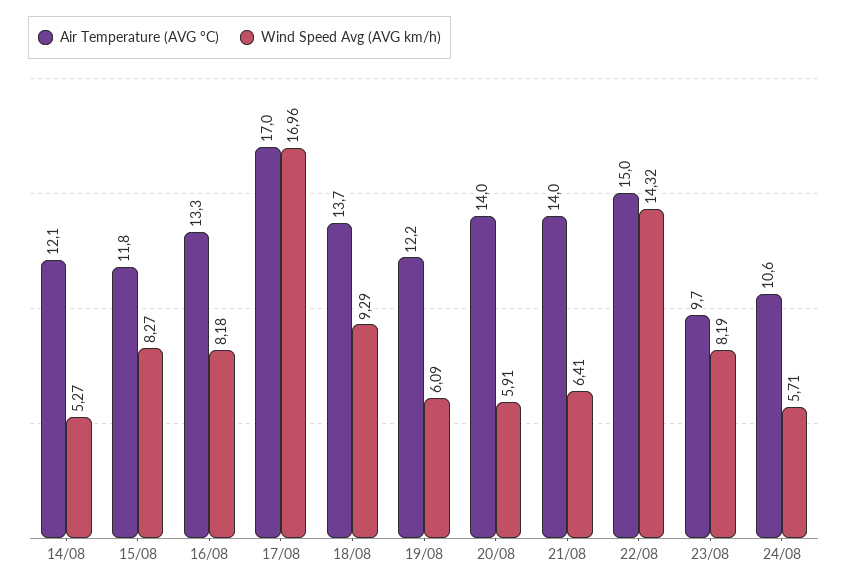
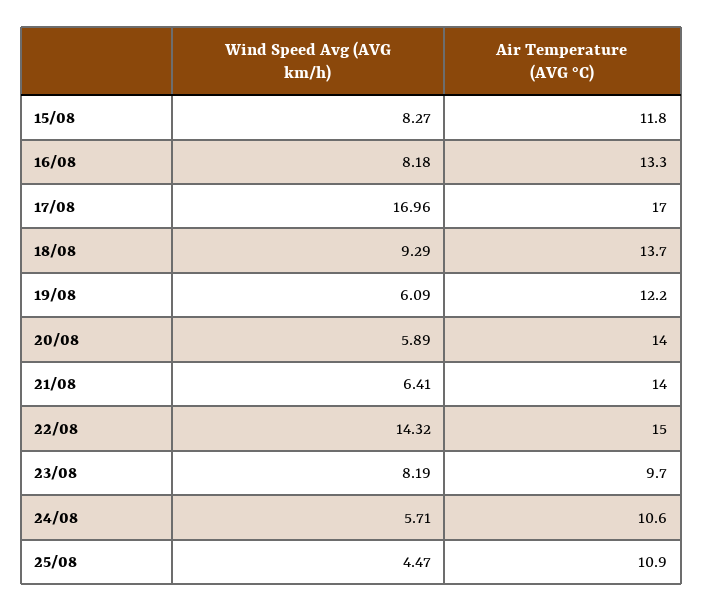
Air Temperature (AVG °C), 14/08: 12.1 -> none
Wind Speed Avg (AVG km/h), 14/08: 5.27 -> none
Wind Speed Avg (AVG km/h), 20/08: 5.91 -> 5.89
Wind Speed Avg (AVG km/h), 25/08: none -> 4.47
Air Temperature (AVG °C), 25/08: none -> 10.9

